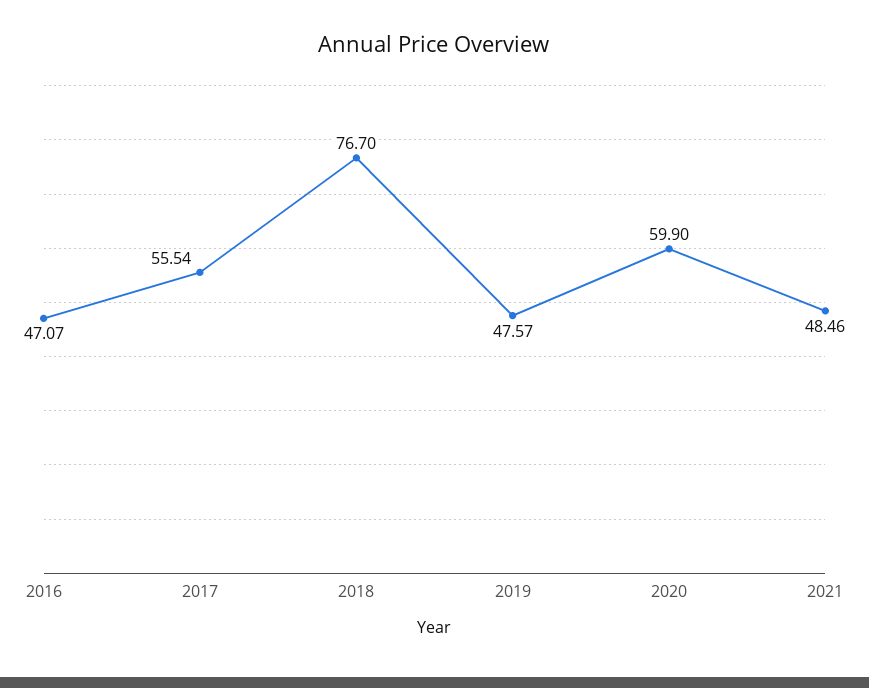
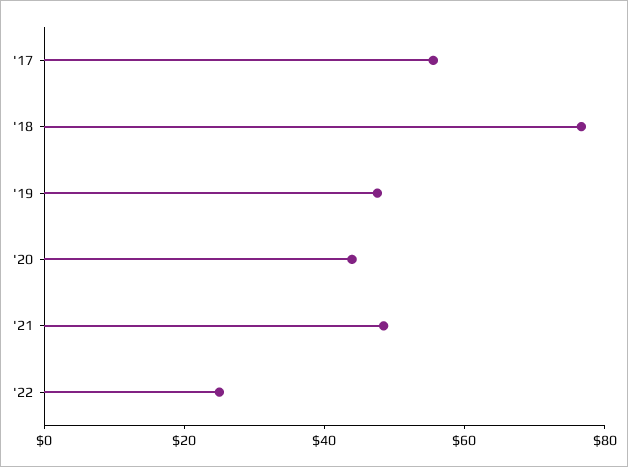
2016: 47.07 -> none
2020: 59.9 -> 45
'22: none -> 25

